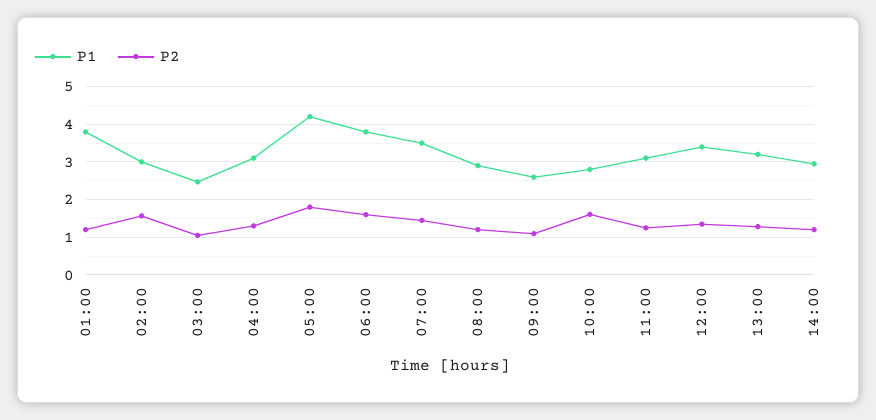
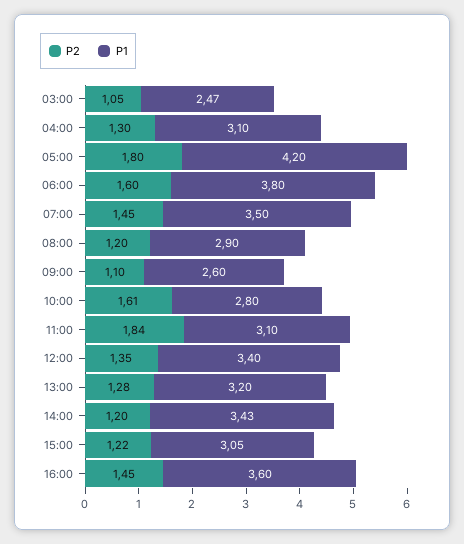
P1, 01:00: 3.8 -> none
P2, 01:00: 1.2 -> none
P1, 02:00: 3 -> none
P2, 02:00: 1.6 -> none
P2, 11:00: 1.2 -> 1.84
P1, 14:00: 3 -> 3.43
P2, 15:00: none -> 1.22
P1, 15:00: none -> 3.05
P2, 16:00: none -> 1.45
P1, 16:00: none -> 3.6

